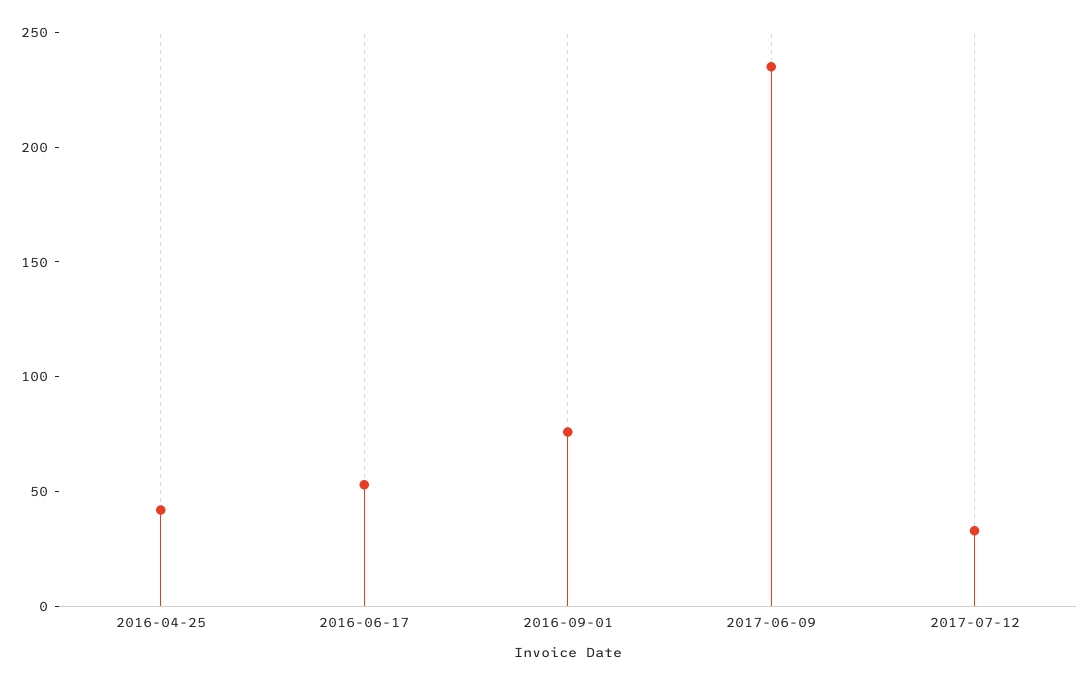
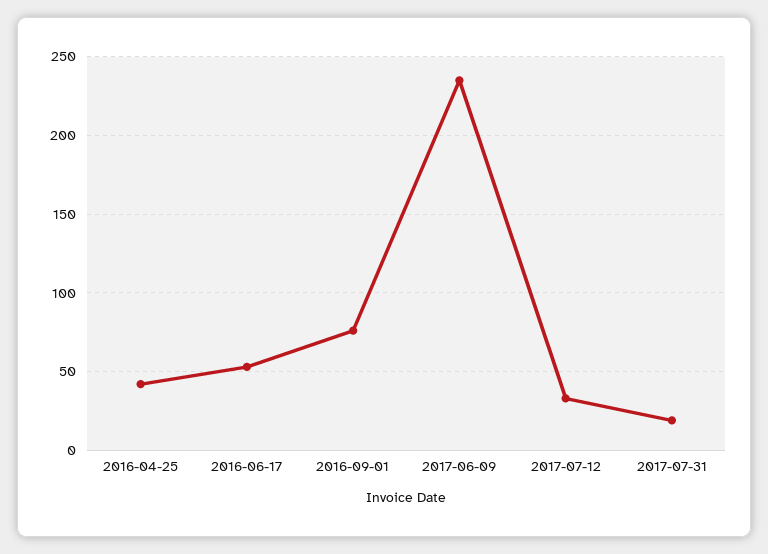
2017-07-31: none -> 20

